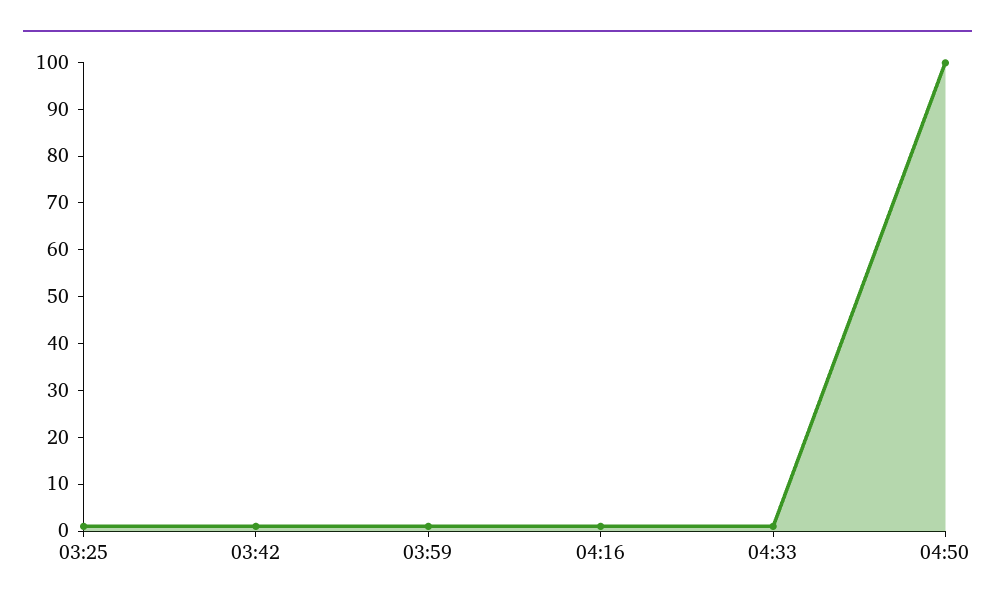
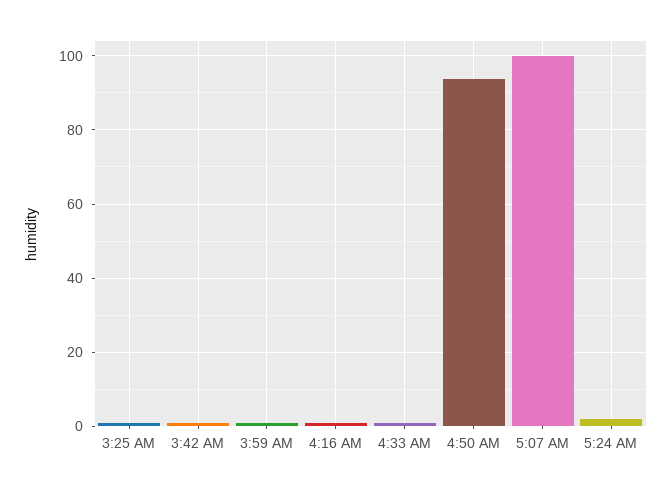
04:50: 100 -> 94
5:07 AM: none -> 100
5:24 AM: none -> 2

